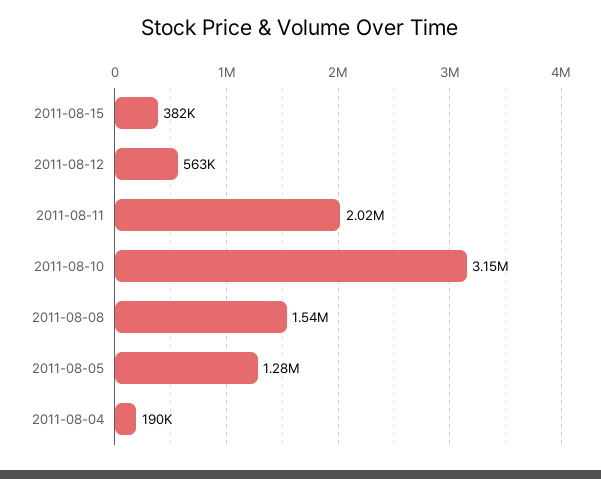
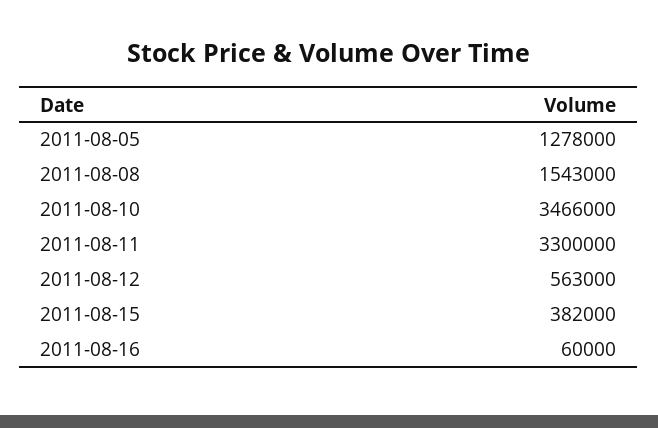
2011-08-11: 2020000 -> 3300000
2011-08-10: 3150000 -> 3466000
2011-08-04: 190000 -> none
2011-08-16: none -> 60000

